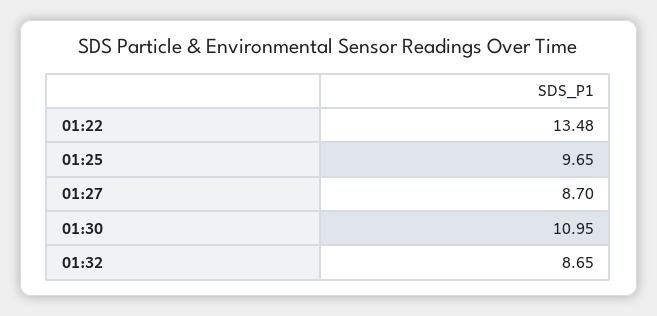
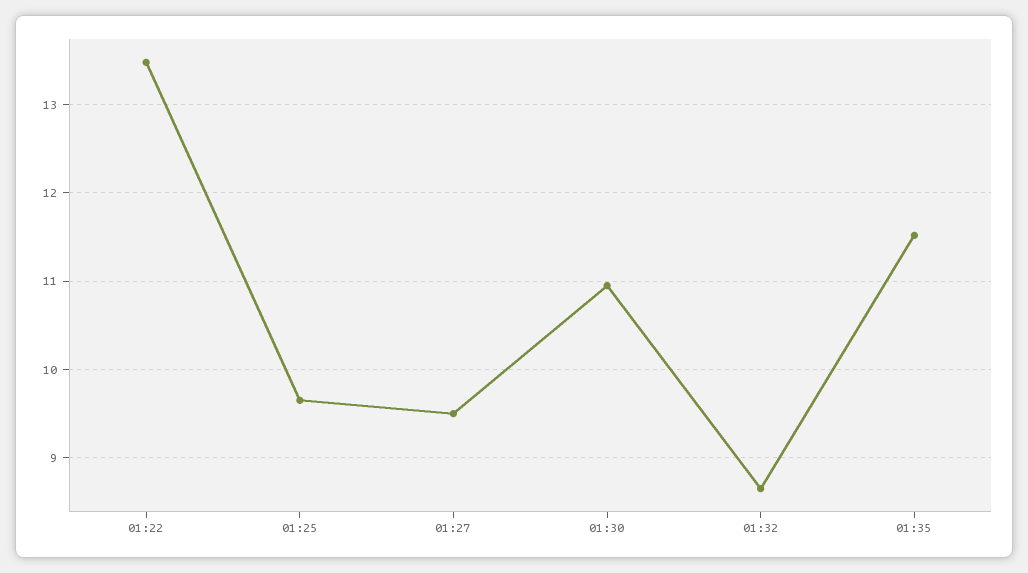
01:27: 8.7 -> 9.5
01:35: none -> 11.5

